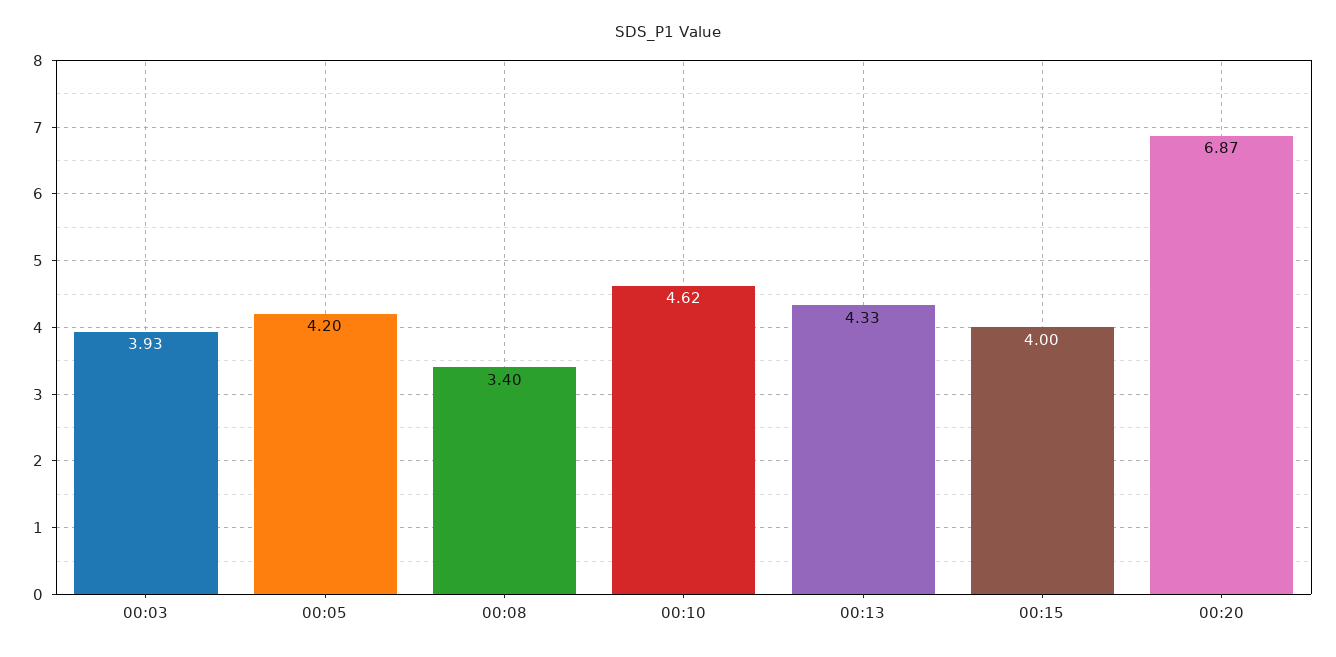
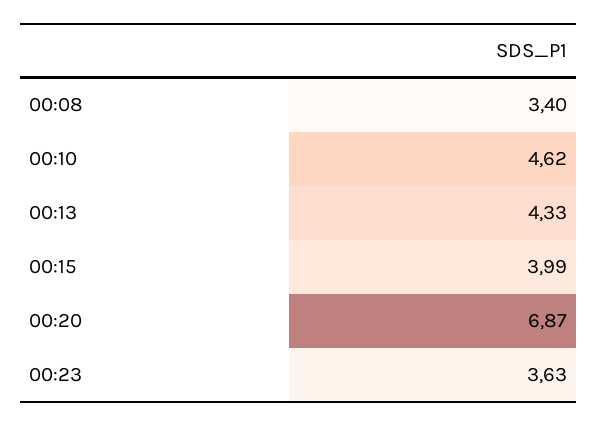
00:03: 3.93 -> none
00:05: 4.2 -> none
00:15: 4 -> 3.99
00:23: none -> 3.63

